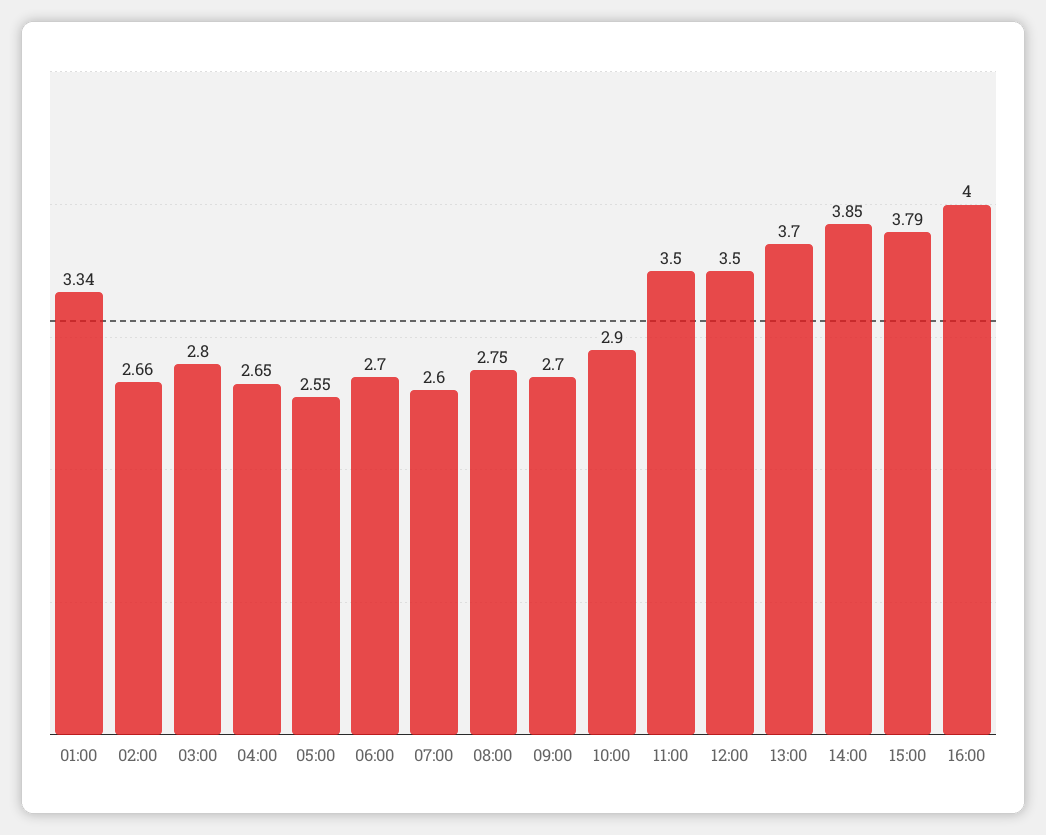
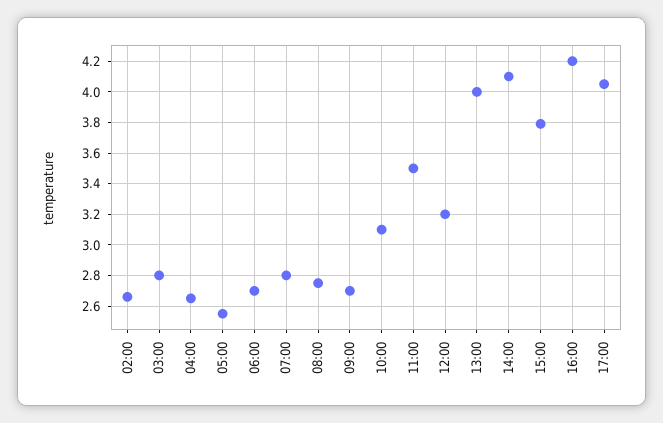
01:00: 3.34 -> none
07:00: 2.6 -> 2.8
10:00: 2.9 -> 3.1
12:00: 3.5 -> 3.2
13:00: 3.7 -> 4
14:00: 3.85 -> 4.1
16:00: 4 -> 4.2
17:00: none -> 4.05

